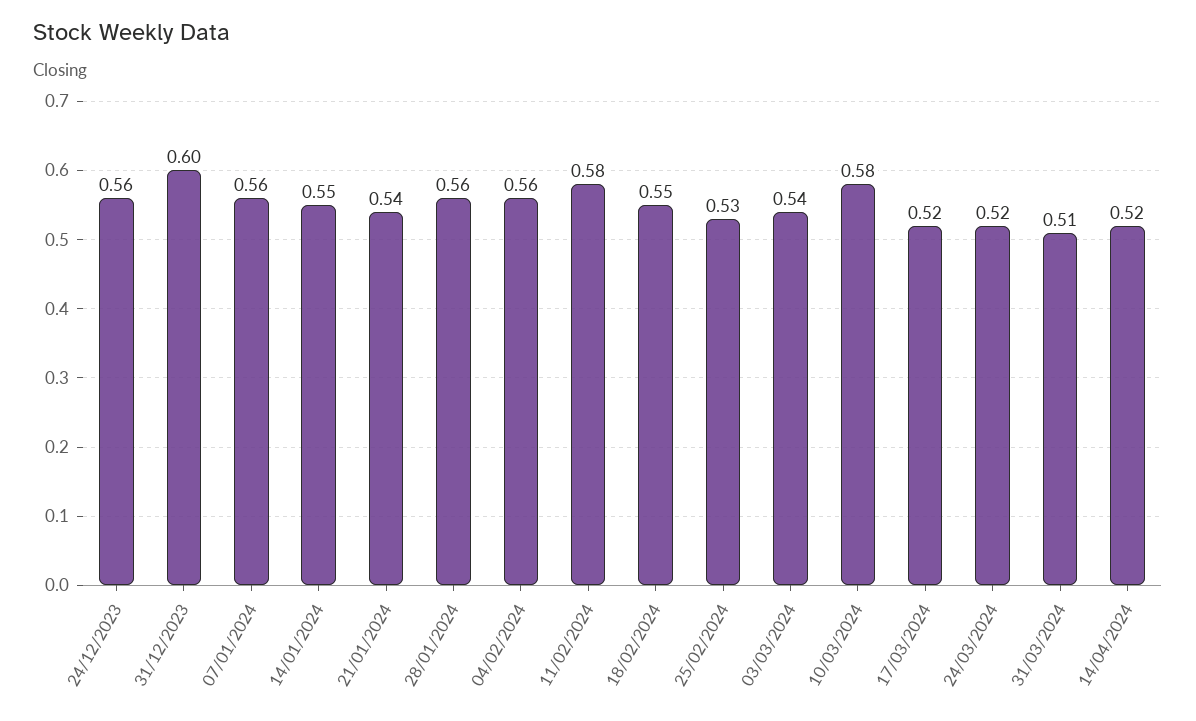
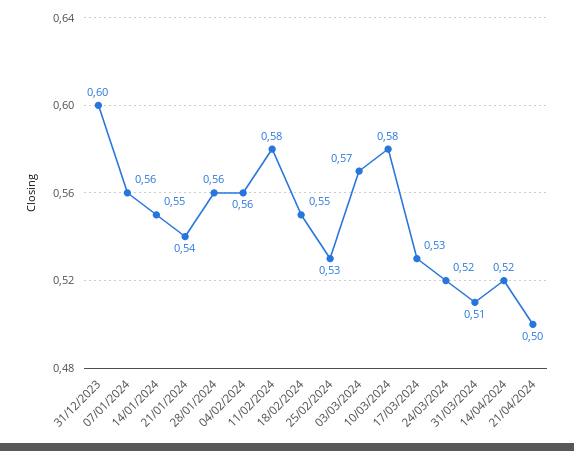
24/12/2023: 0.56 -> none
03/03/2024: 0.54 -> 0.57
17/03/2024: 0.52 -> 0.53
21/04/2024: none -> 0.5

